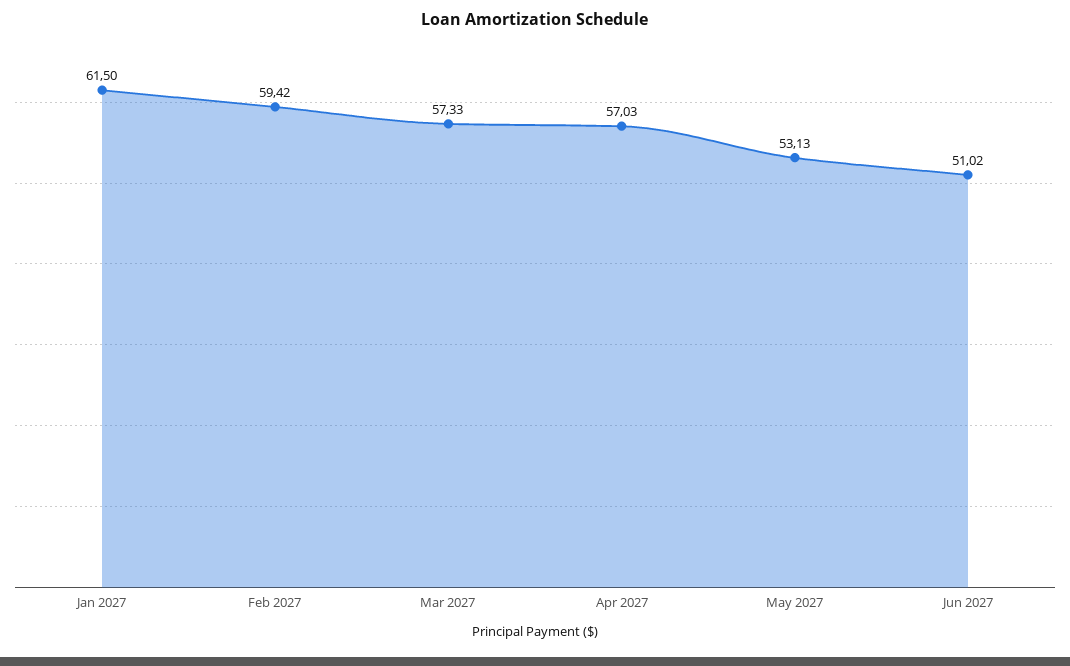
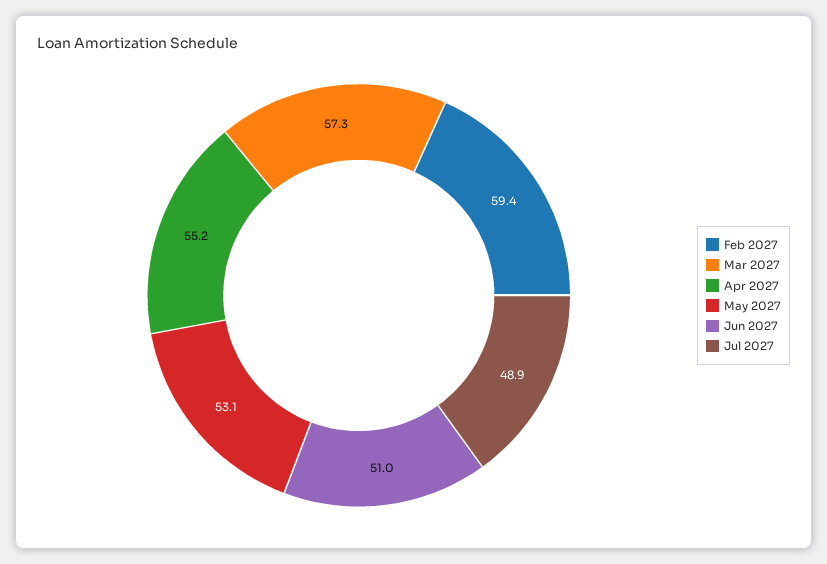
Jan 2027: 61.5 -> none
Apr 2027: 57.03 -> 55.2
Jul 2027: none -> 48.9

